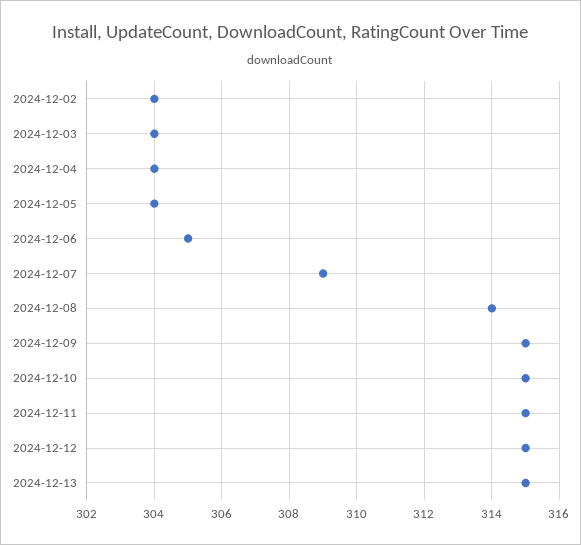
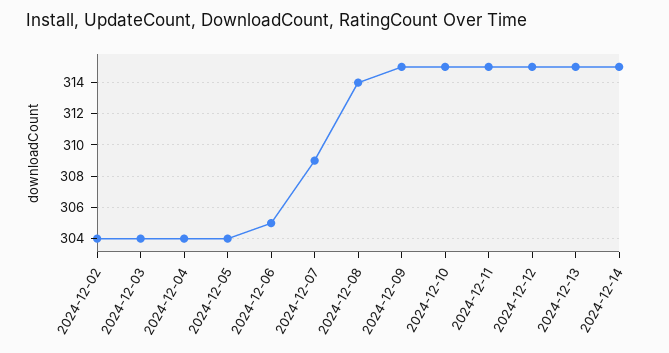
2024-12-14: none -> 315

